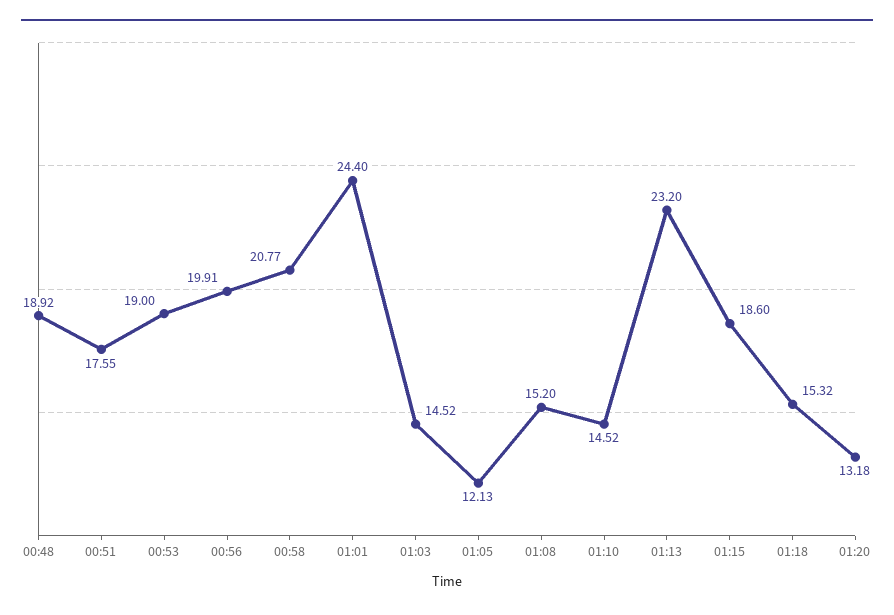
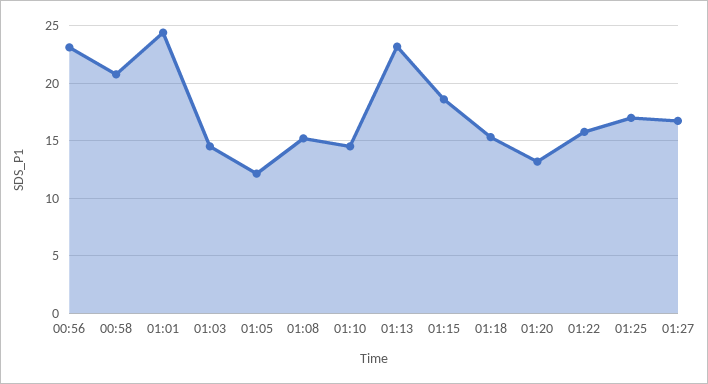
00:48: 18.92 -> none
00:51: 17.55 -> none
00:53: 19 -> none
00:56: 19.91 -> 23
01:22: none -> 16
01:25: none -> 17
01:27: none -> 17

